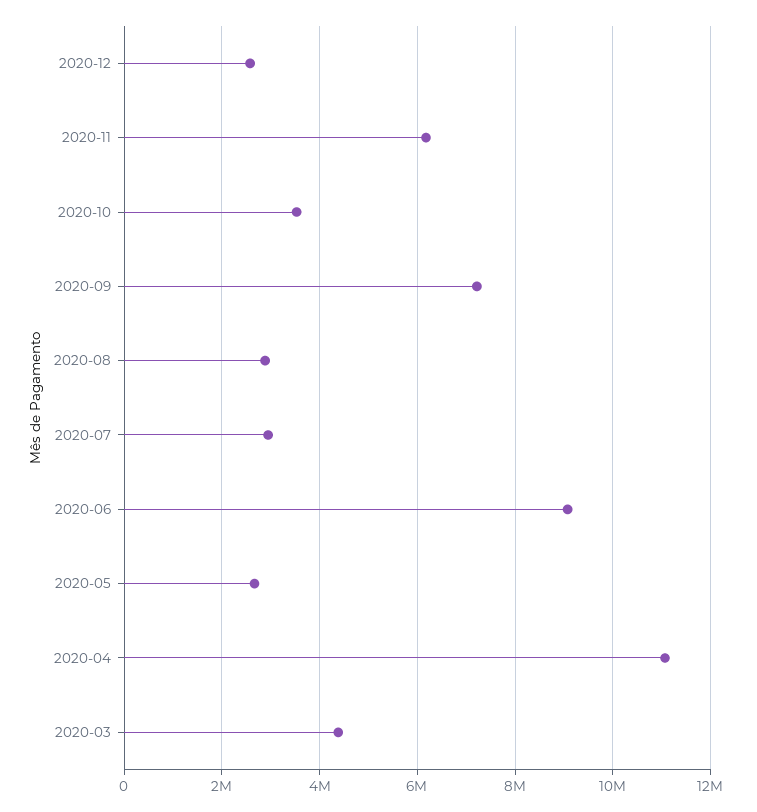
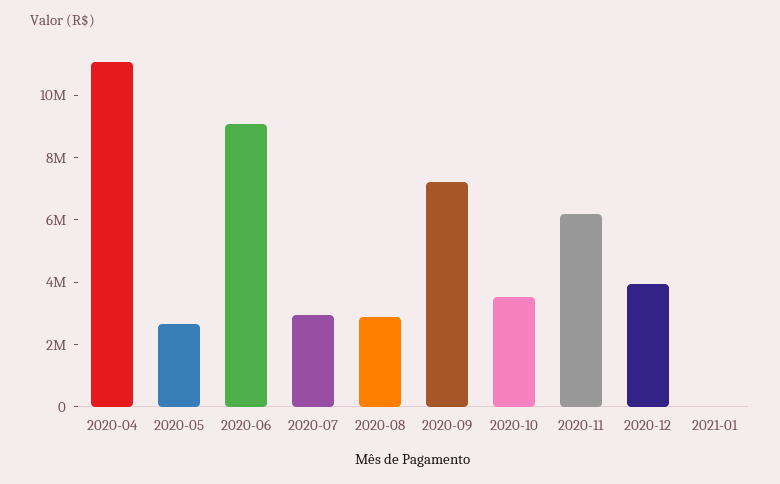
2020-12: 2600000 -> 4000000
2020-03: 4400000 -> none
2021-01: none -> 0

